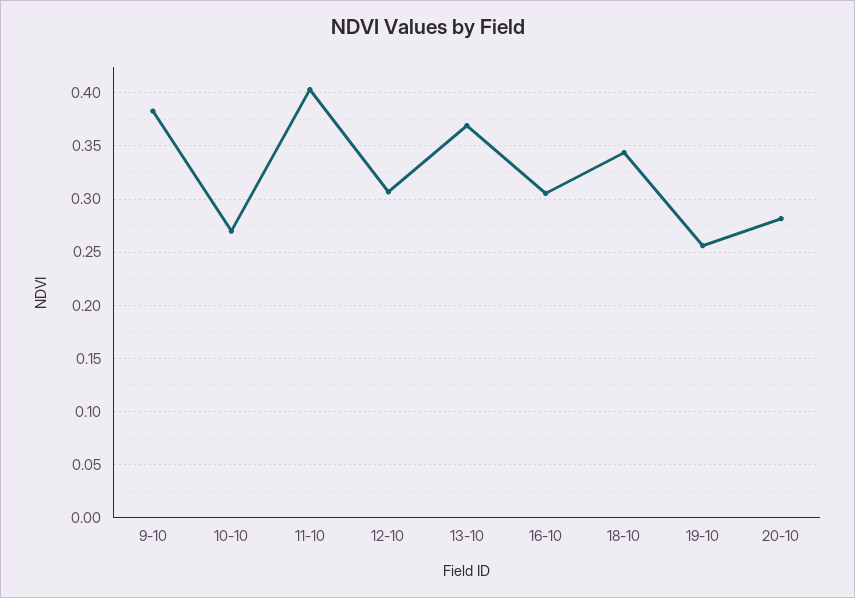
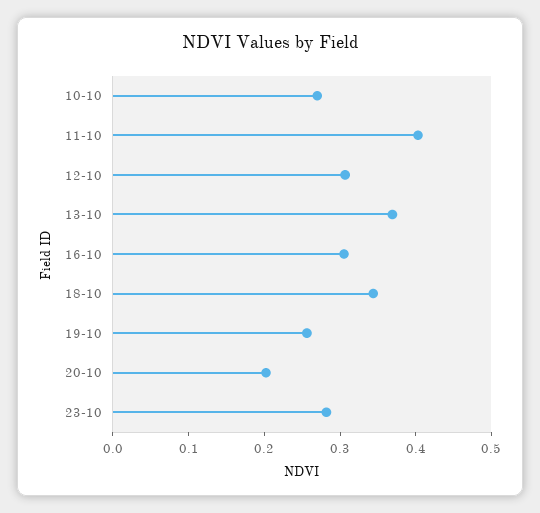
9-10: 0.38 -> none
20-10: 0.28 -> 0.2
23-10: none -> 0.28

